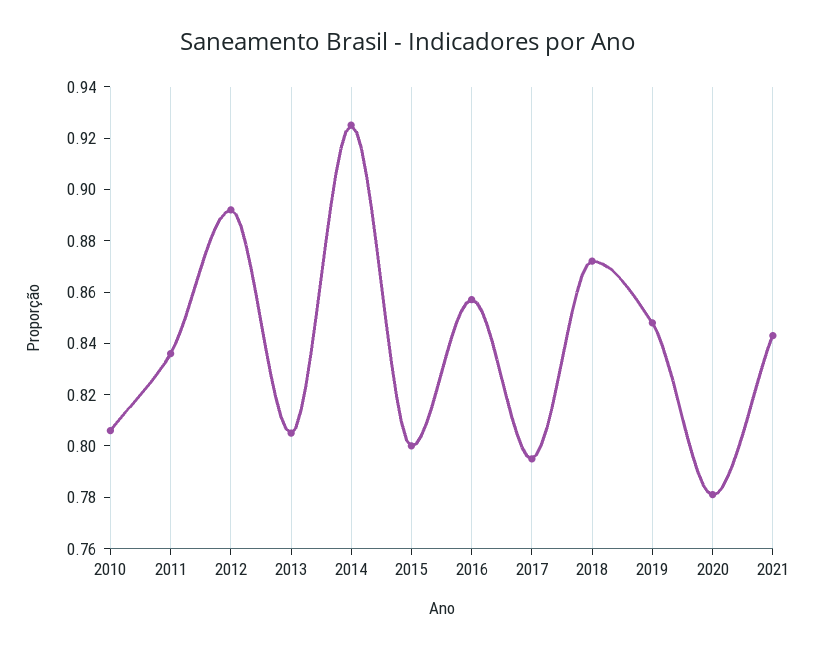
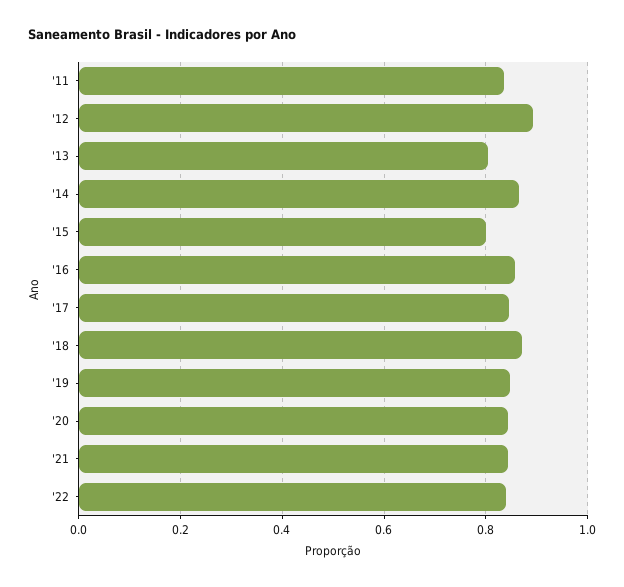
2010: 0.805 -> none
2014: 0.925 -> 0.86
2017: 0.795 -> 0.84
2020: 0.78 -> 0.84
'22: none -> 0.84

